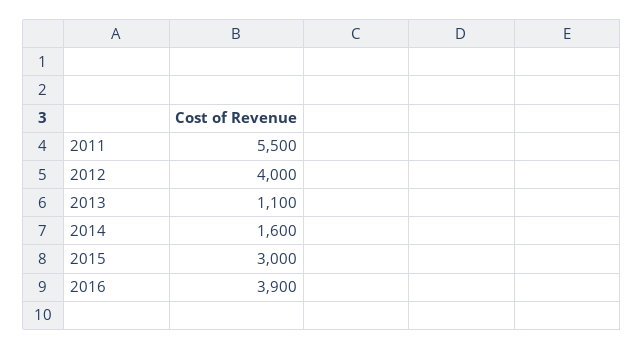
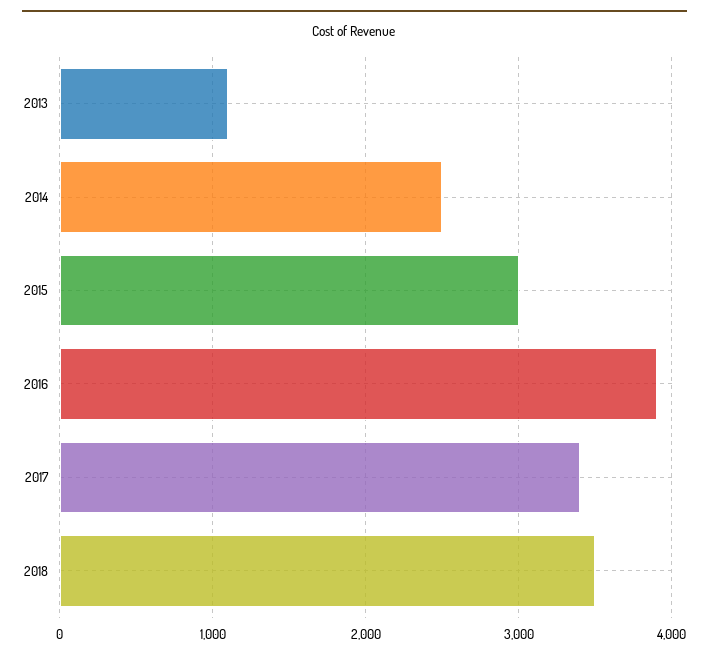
2011: 5500 -> none
2012: 4000 -> none
2014: 1600 -> 2500
2017: none -> 3400
2018: none -> 3500

